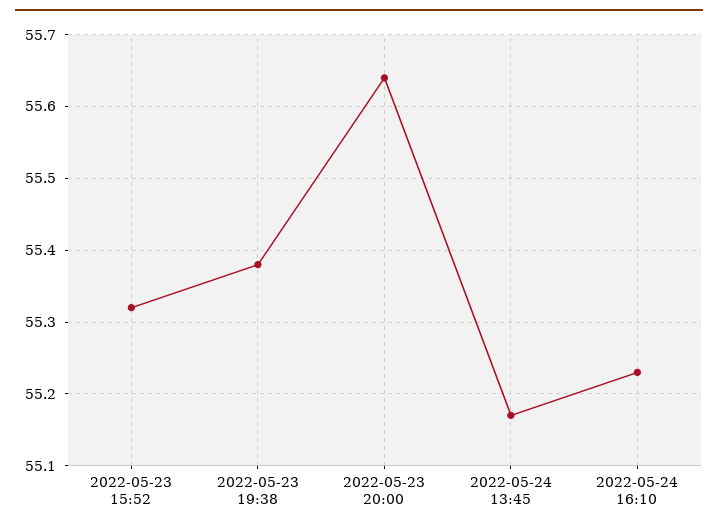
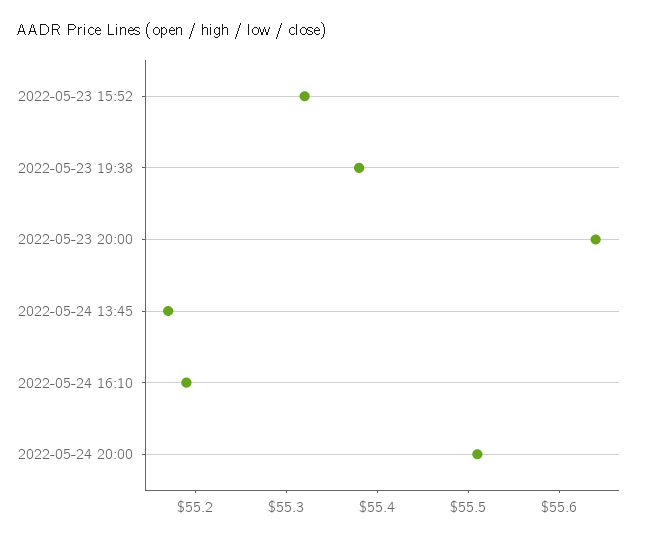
2022-05-24 16:10: 55.23 -> 55.19
2022-05-24 20:00: none -> 55.51

